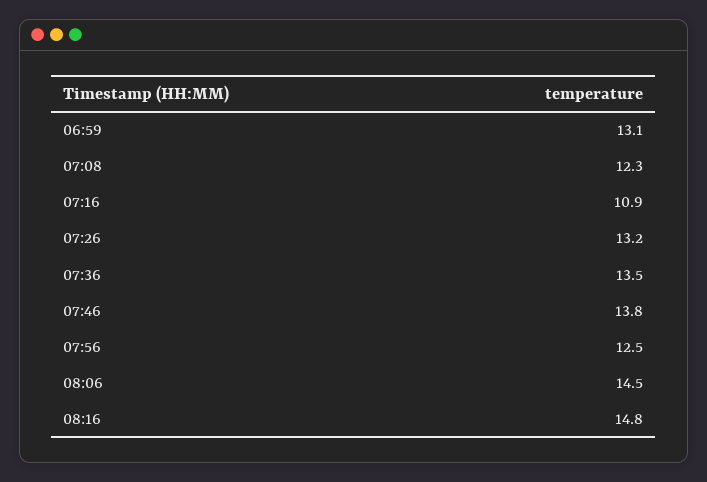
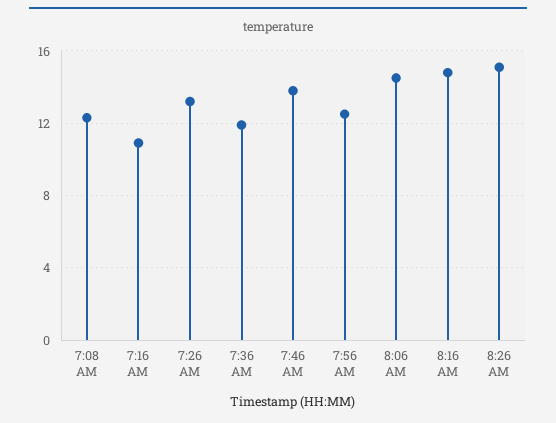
06:59: 13.1 -> none
07:36: 13.5 -> 12
8:26 AM: none -> 15

